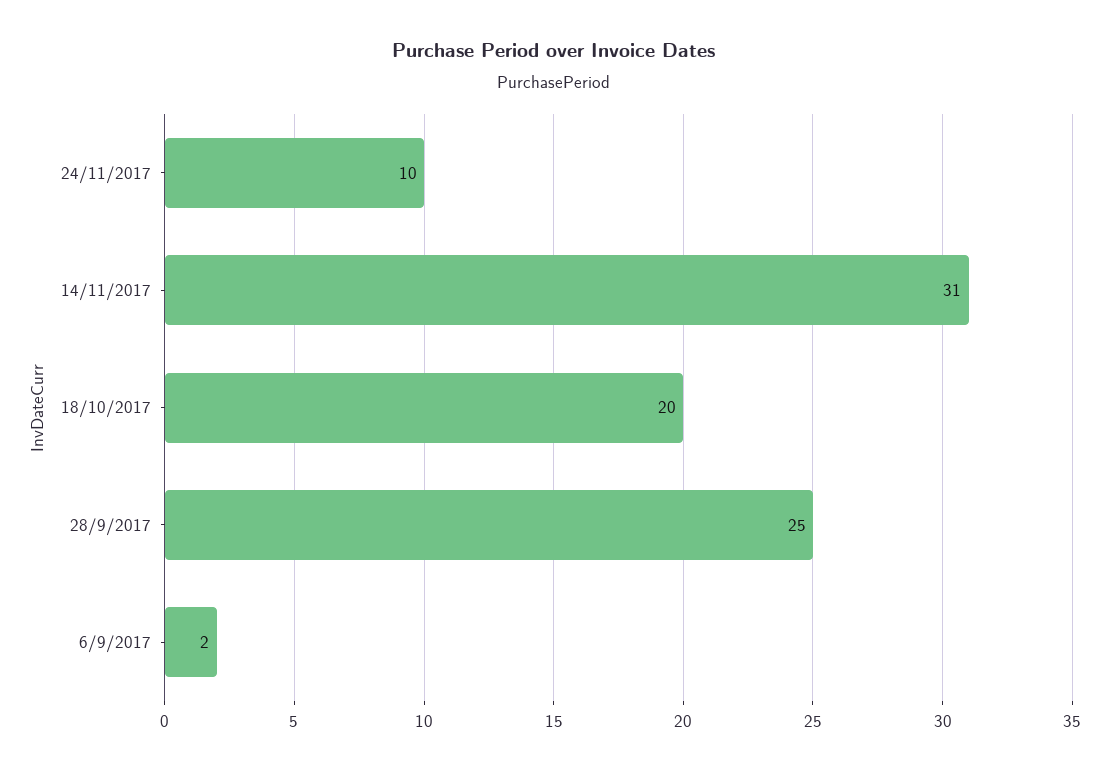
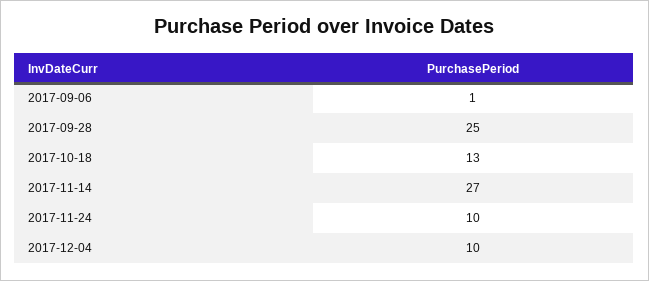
14/11/2017: 31 -> 27
18/10/2017: 20 -> 13
6/9/2017: 2 -> 1
2017-12-04: none -> 10

